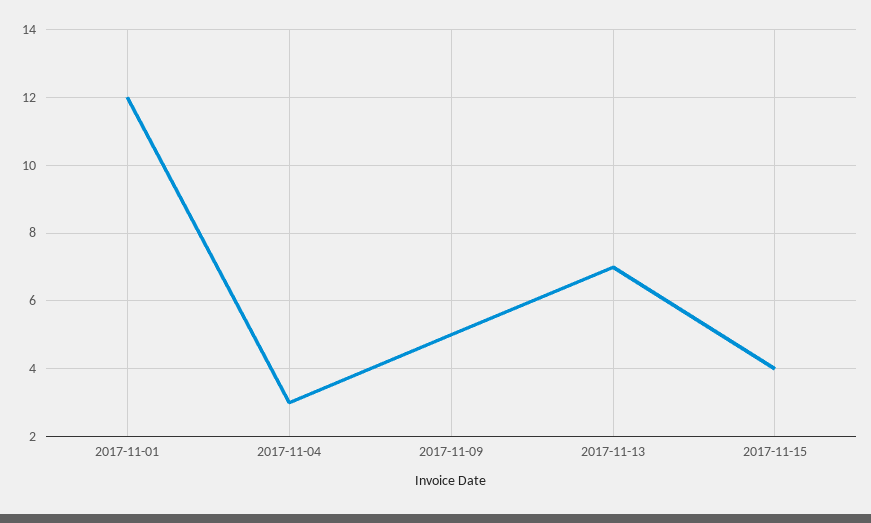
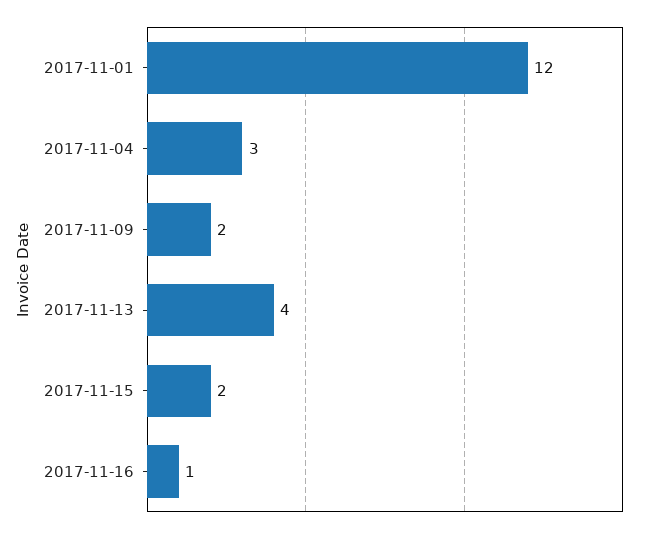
2017-11-09: 5 -> 2
2017-11-13: 7 -> 4
2017-11-15: 4 -> 2
2017-11-16: none -> 1

